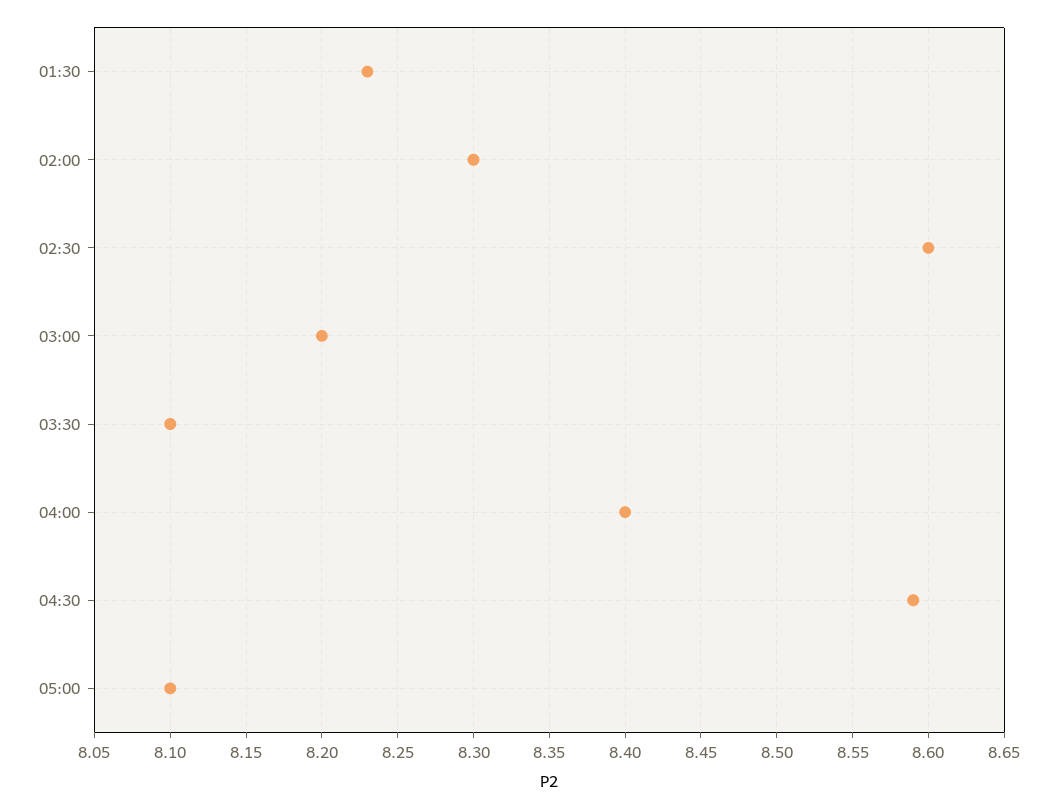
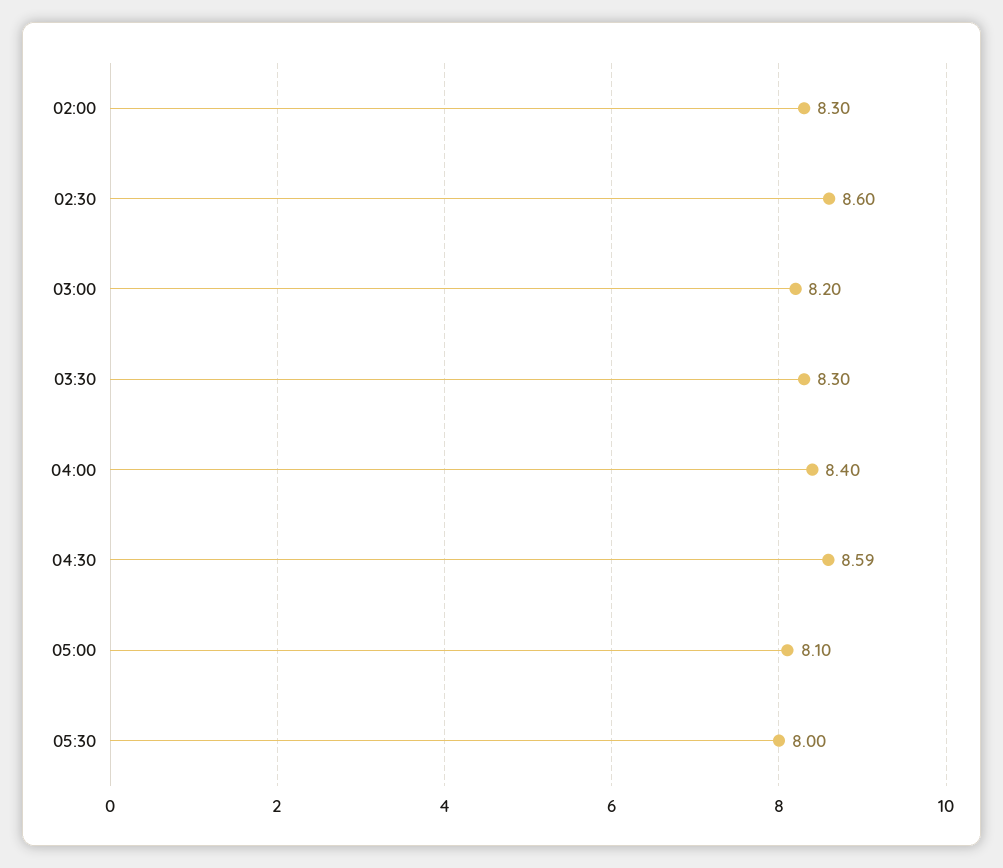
01:30: 8.23 -> none
03:30: 8.1 -> 8.3
05:30: none -> 8

